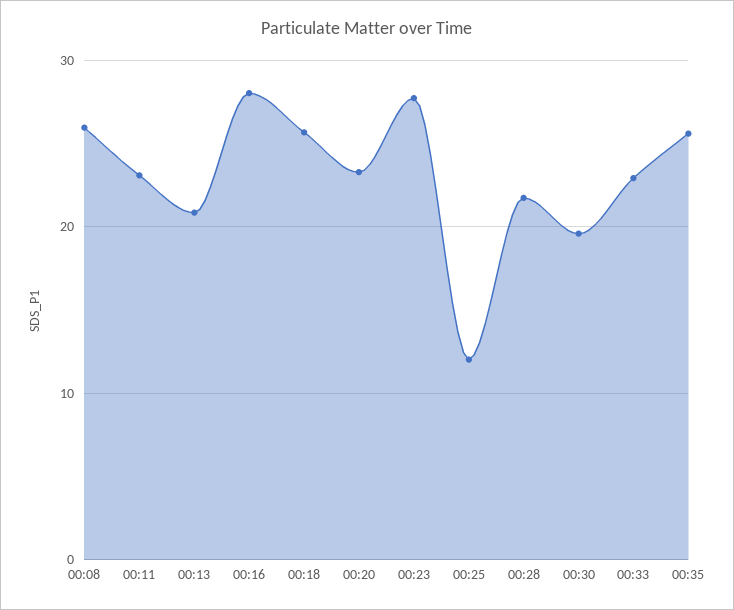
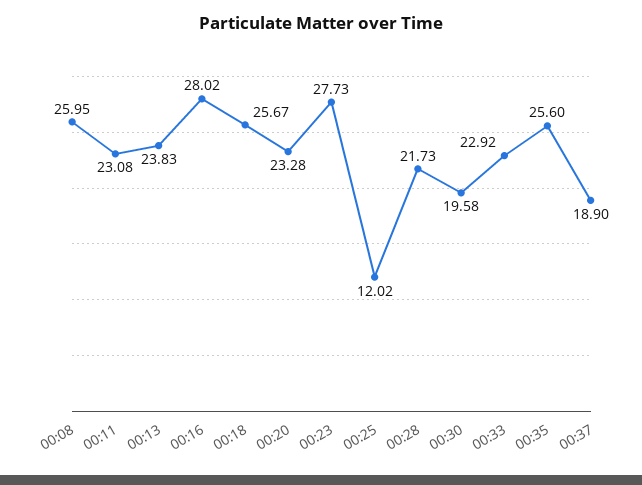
00:13: 21 -> 23.83
00:37: none -> 18.9

